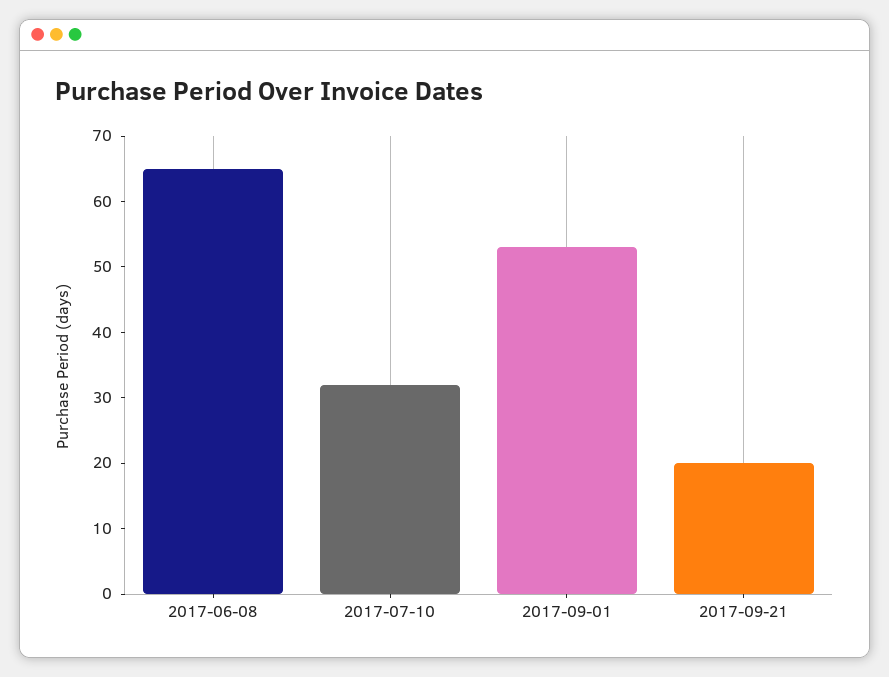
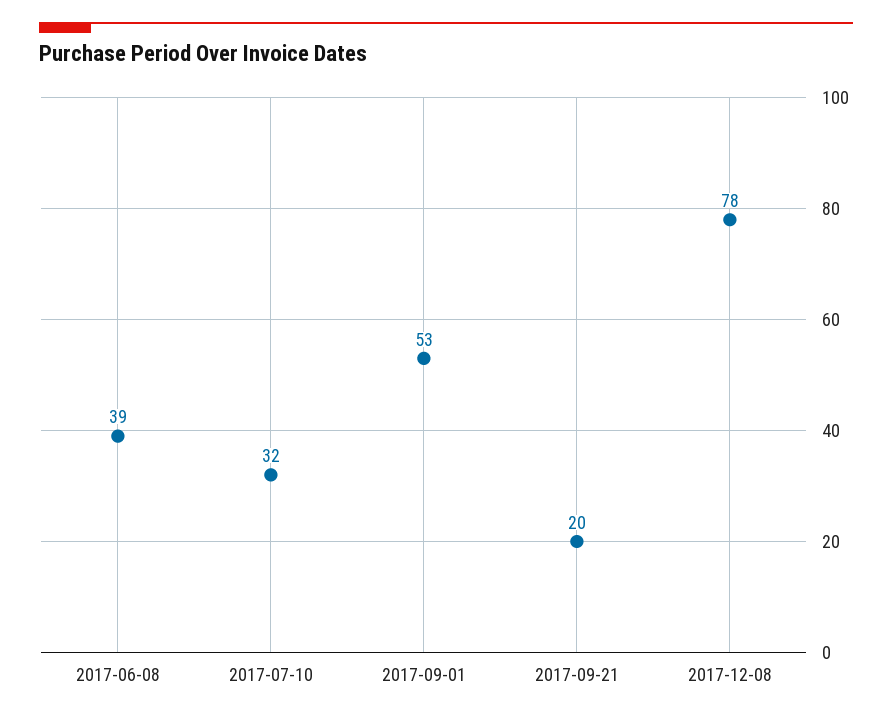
2017-06-08: 65 -> 39
2017-12-08: none -> 78

